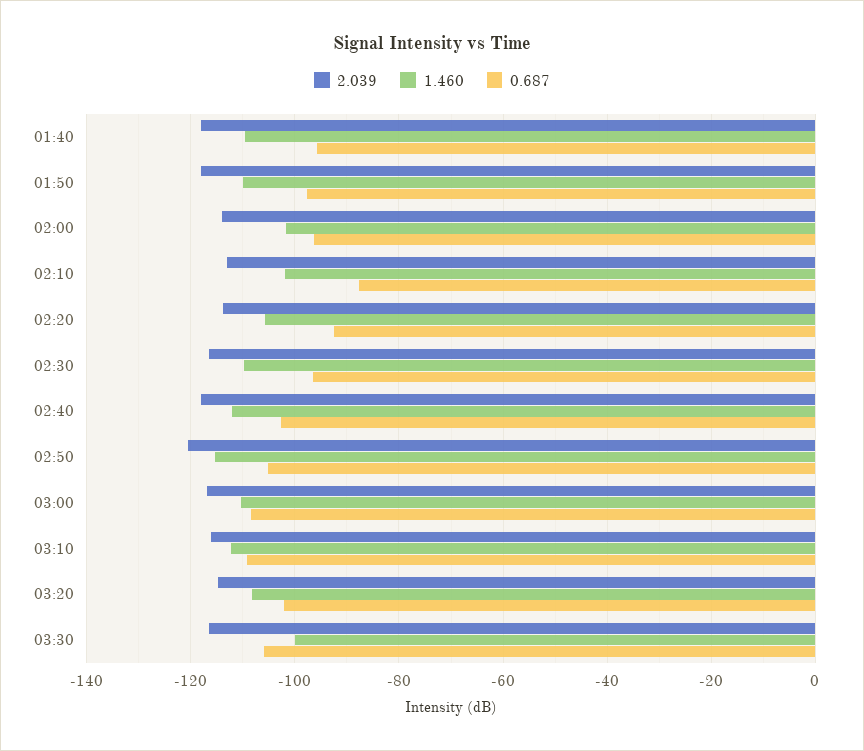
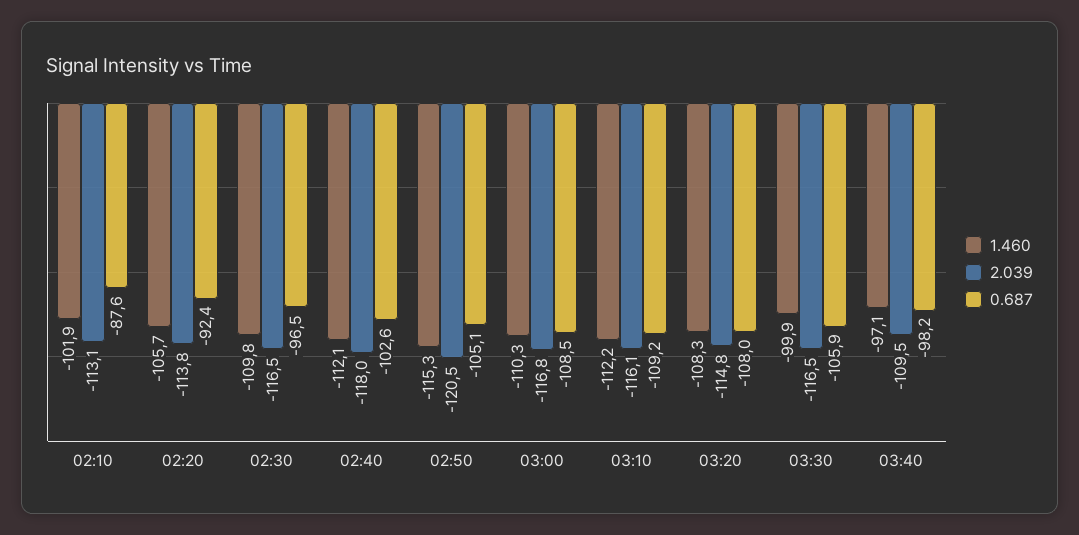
2.039, 01:40: -118 -> none
1.460, 01:40: -110 -> none
0.687, 01:40: -96 -> none
2.039, 01:50: -118 -> none
1.460, 01:50: -110 -> none
0.687, 01:50: -98 -> none
2.039, 02:00: -114 -> none
1.460, 02:00: -102 -> none
0.687, 02:00: -96 -> none
0.687, 03:20: -102 -> -108
1.460, 03:40: none -> -97.1
2.039, 03:40: none -> -109.5
0.687, 03:40: none -> -98.2

